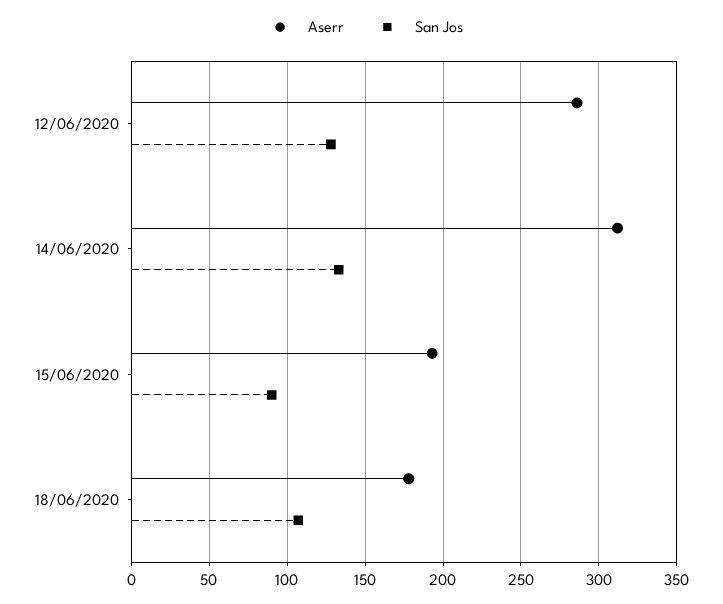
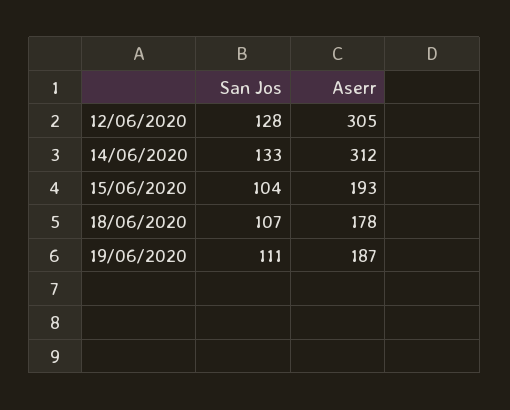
Aserr, 12/06/2020: 285 -> 305
San Jos, 15/06/2020: 90 -> 104
San Jos, 19/06/2020: none -> 111
Aserr, 19/06/2020: none -> 187

